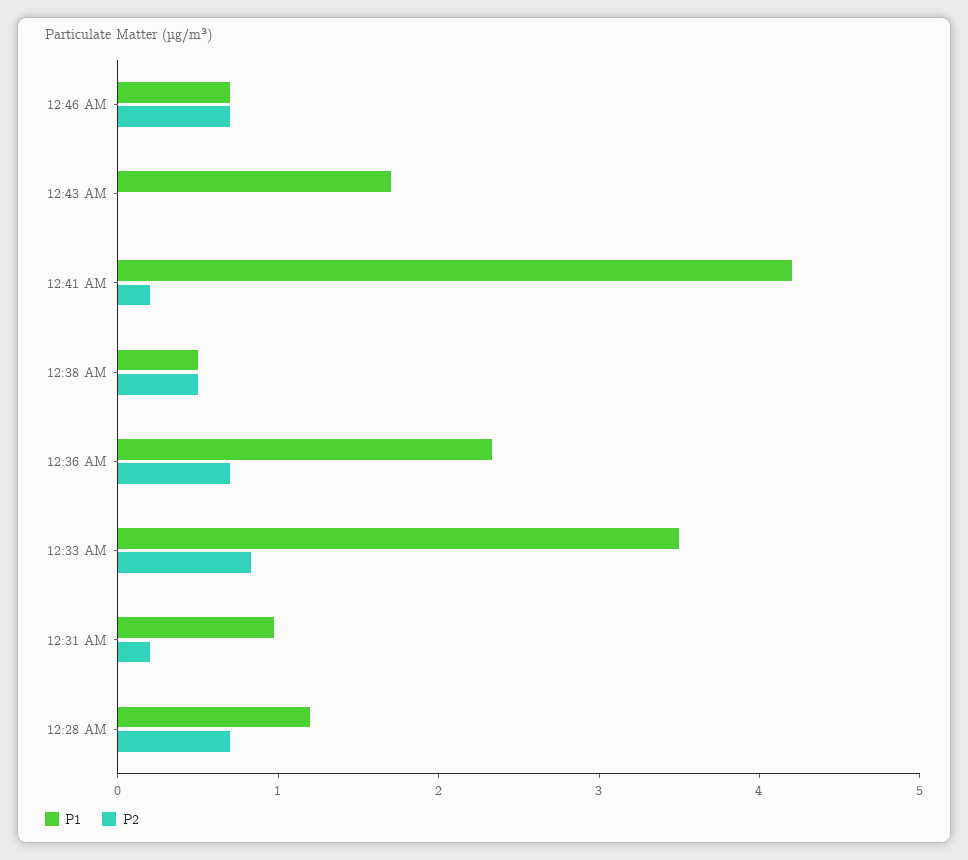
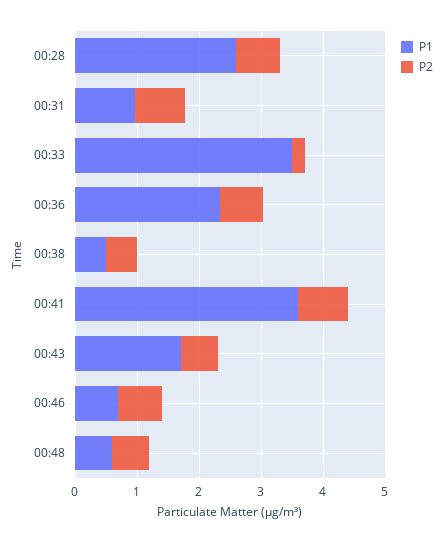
P2, 12:43 AM: 0 -> 0.6
P1, 12:41 AM: 4.2 -> 3.6
P2, 12:41 AM: 0.2 -> 0.8
P2, 12:33 AM: 0.8 -> 0.2
P2, 12:31 AM: 0.2 -> 0.8
P1, 12:28 AM: 1.2 -> 2.6
P1, 00:48: none -> 0.6
P2, 00:48: none -> 0.6

